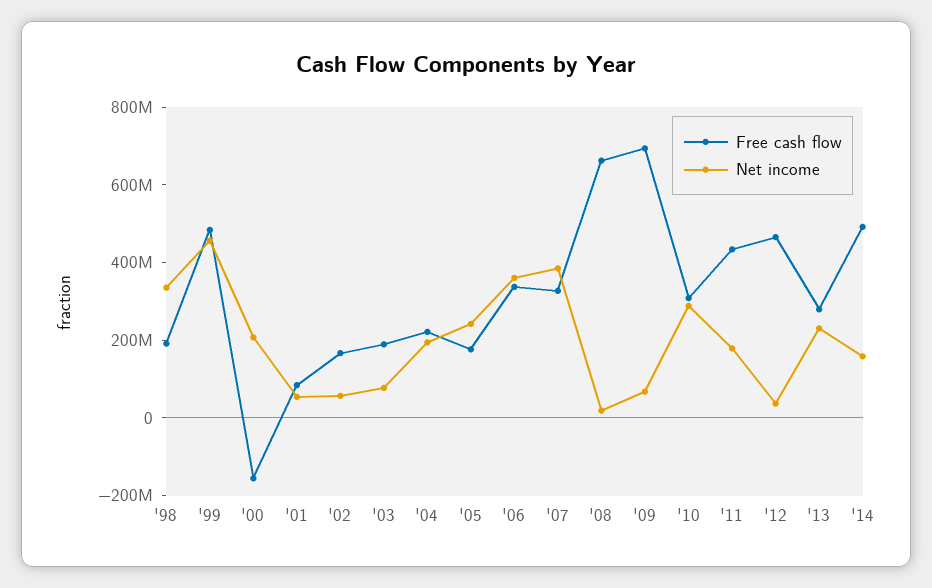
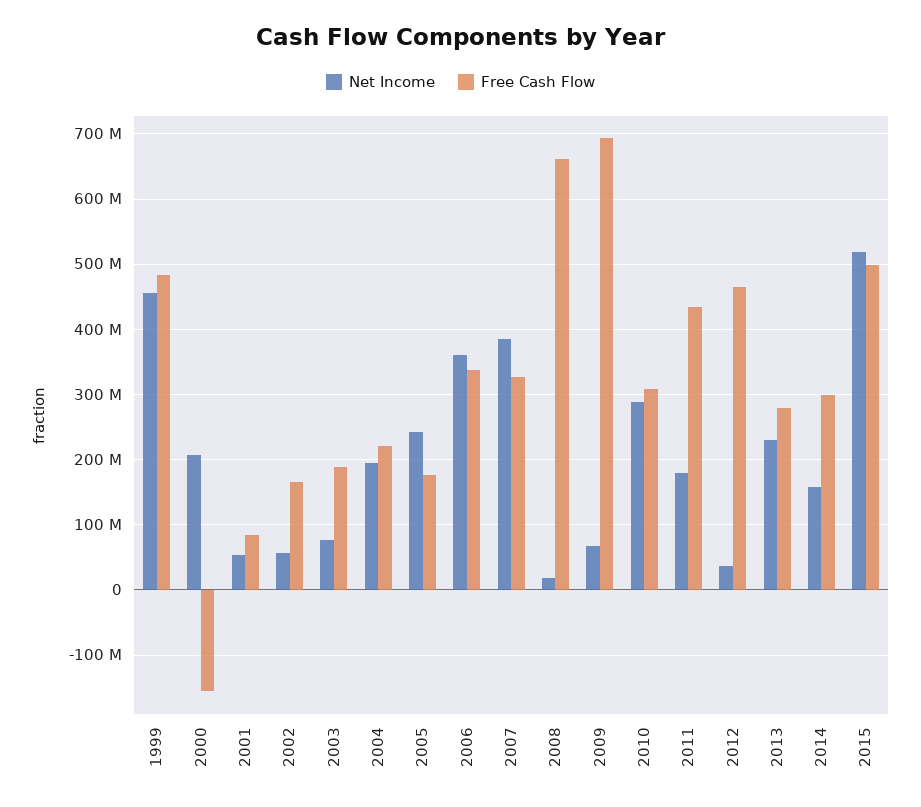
Free cash flow, '98: 200000000 -> none
Net income, '98: 350000000 -> none
Free cash flow, '14: 500000000 -> 300000000
Net income, 2015: none -> 520000000
Free cash flow, 2015: none -> 500000000

